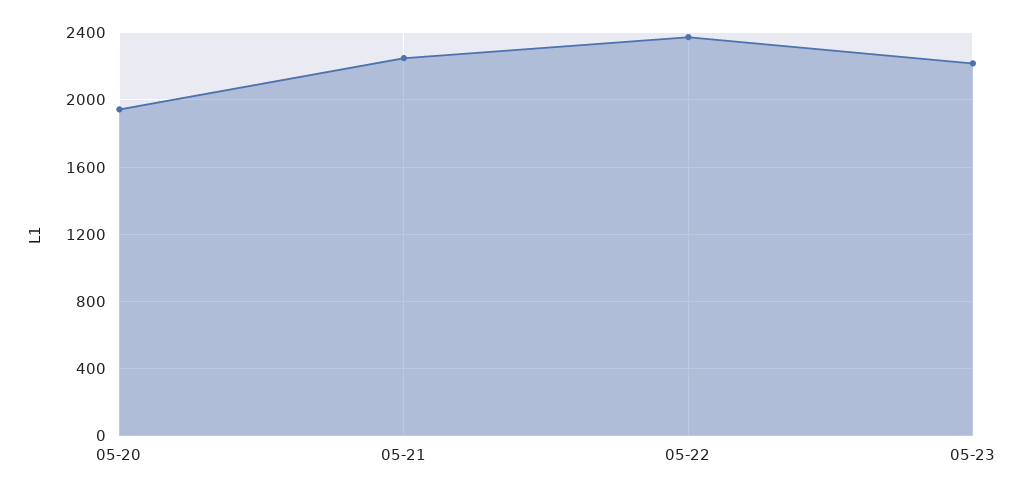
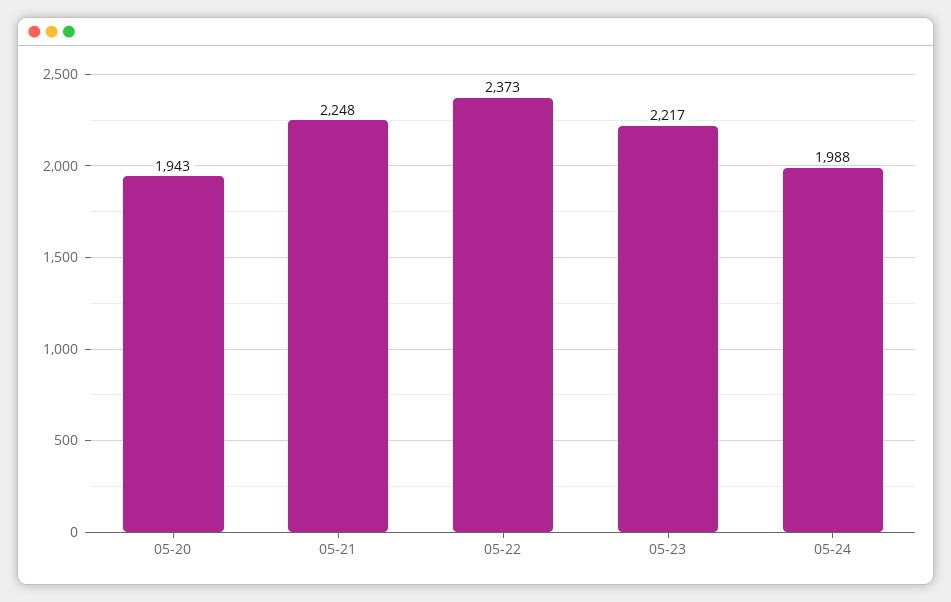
05-24: none -> 1988

